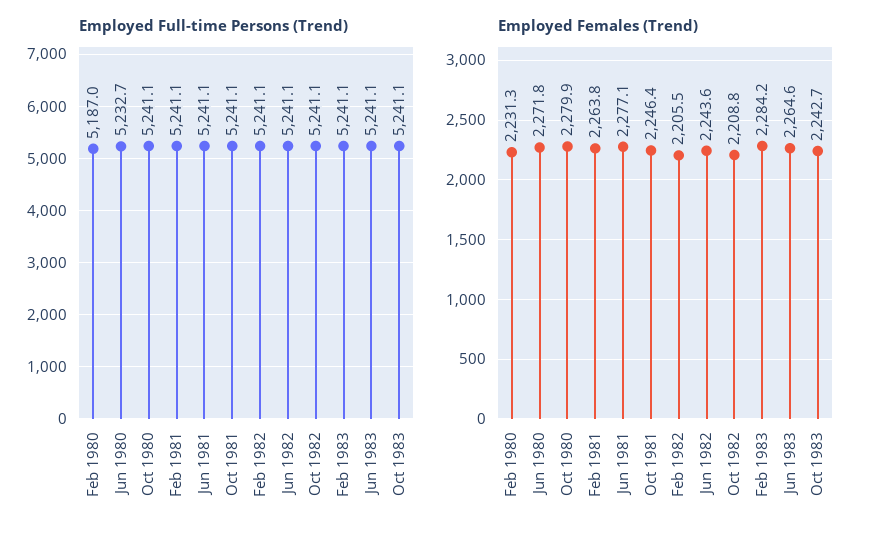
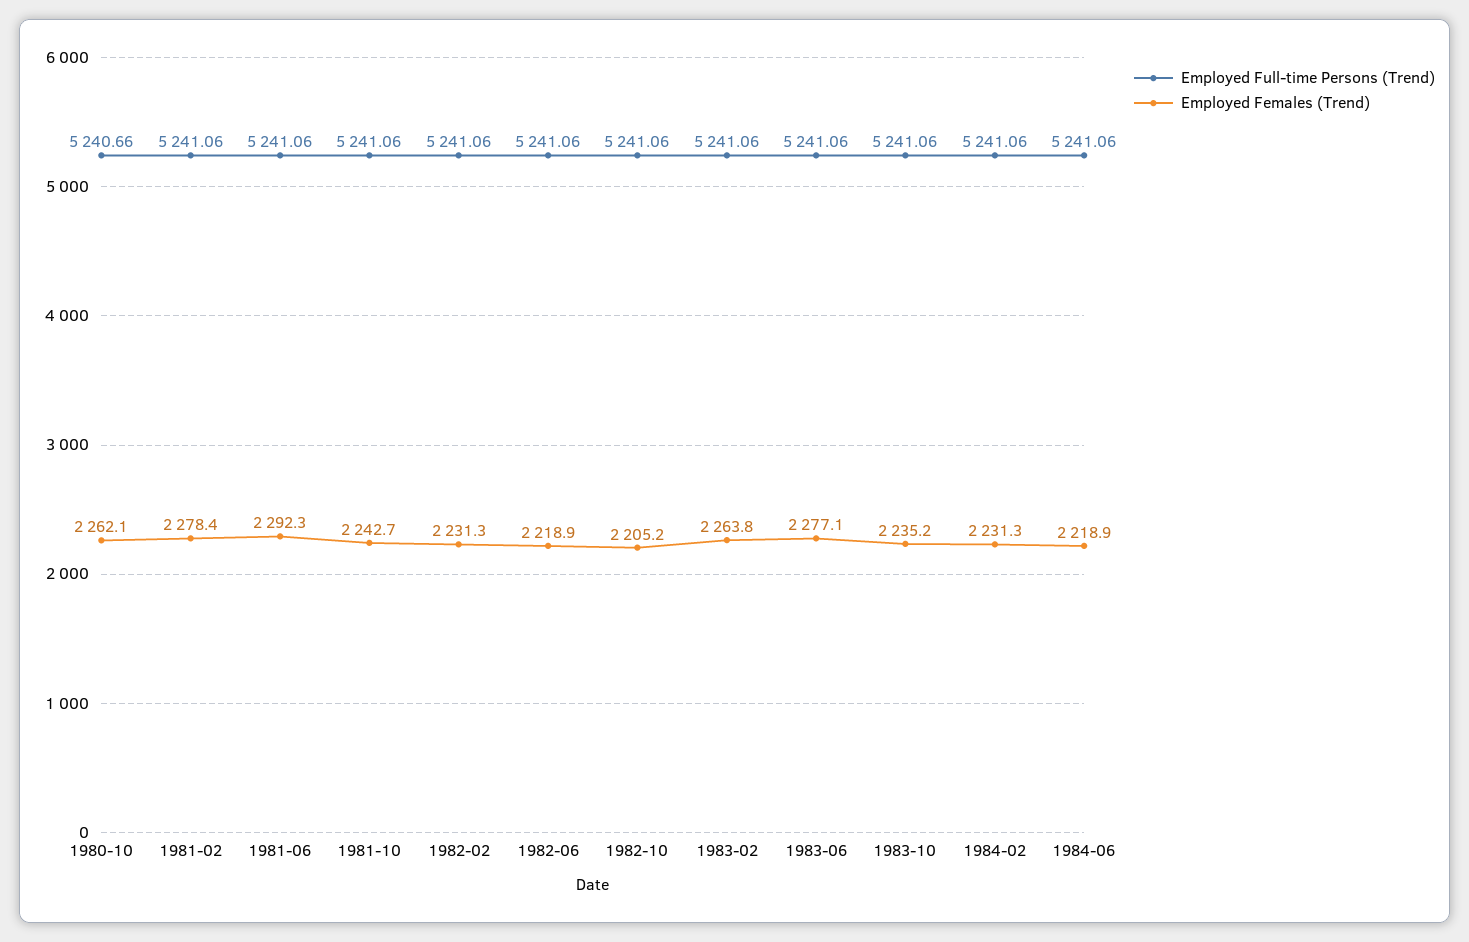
Employed Full-time Persons (Trend), Feb 1980: 5187 -> none
Employed Full-time Persons (Trend), Jun 1980: 5232.7 -> none
Employed Full-time Persons (Trend), Oct 1980: 5241.1 -> 5240.66
Employed Females (Trend), Feb 1980: 2231.3 -> none
Employed Females (Trend), Jun 1980: 2271.8 -> none
Employed Females (Trend), Oct 1980: 2279.9 -> 2262.1
Employed Females (Trend), Feb 1981: 2263.8 -> 2278.4
Employed Females (Trend), Jun 1981: 2277.1 -> 2292.3
Employed Females (Trend), Oct 1981: 2246.4 -> 2242.7
Employed Females (Trend), Feb 1982: 2205.5 -> 2231.3
Employed Females (Trend), Jun 1982: 2243.6 -> 2218.9
Employed Females (Trend), Oct 1982: 2208.8 -> 2205.2
Employed Females (Trend), Feb 1983: 2284.2 -> 2263.8
Employed Females (Trend), Jun 1983: 2264.6 -> 2277.1
Employed Females (Trend), Oct 1983: 2242.7 -> 2235.2
Employed Full-time Persons (Trend), 1984-02: none -> 5241.06
Employed Females (Trend), 1984-02: none -> 2231.3
Employed Full-time Persons (Trend), 1984-06: none -> 5241.06
Employed Females (Trend), 1984-06: none -> 2218.9

